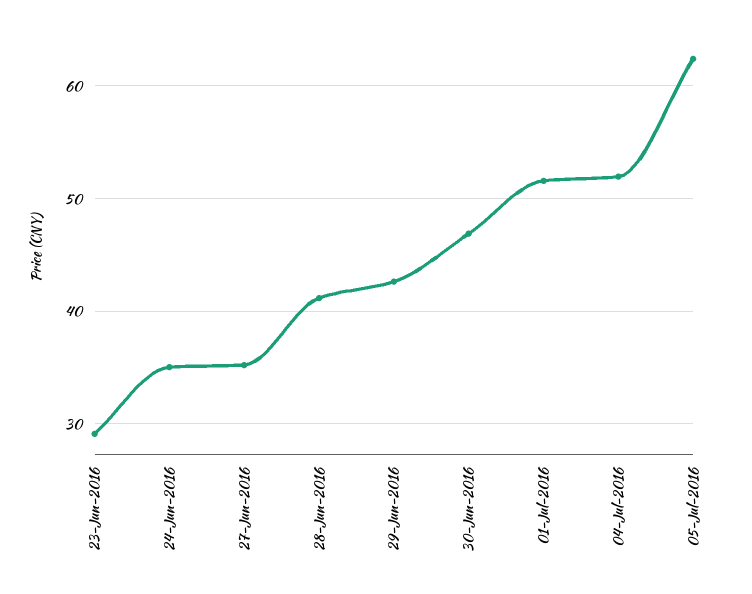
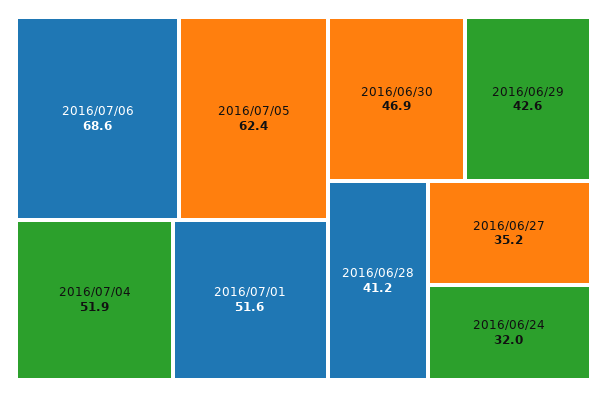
23-Jun-2016: 29 -> none
24-Jun-2016: 35 -> 32
2016/07/06: none -> 68.6

